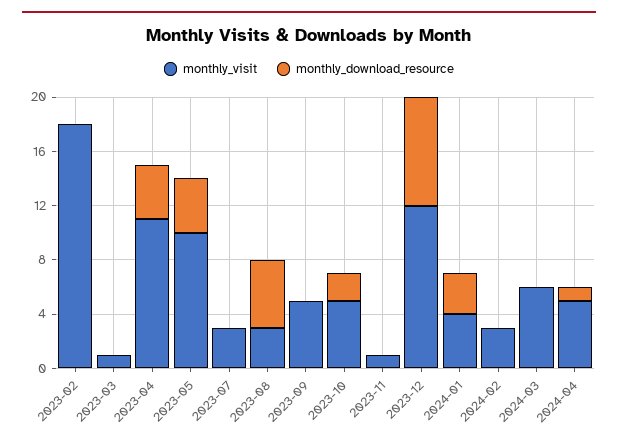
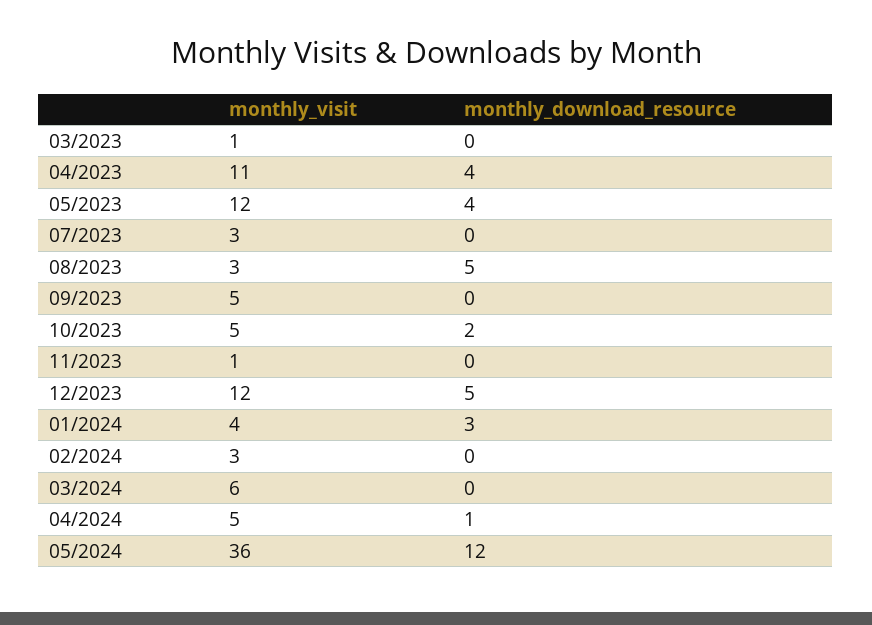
monthly_visit, 2023-02: 18 -> none
monthly_download_resource, 2023-02: 0 -> none
monthly_visit, 2023-05: 10 -> 12
monthly_download_resource, 2023-12: 8 -> 5
monthly_visit, 05/2024: none -> 36
monthly_download_resource, 05/2024: none -> 12

